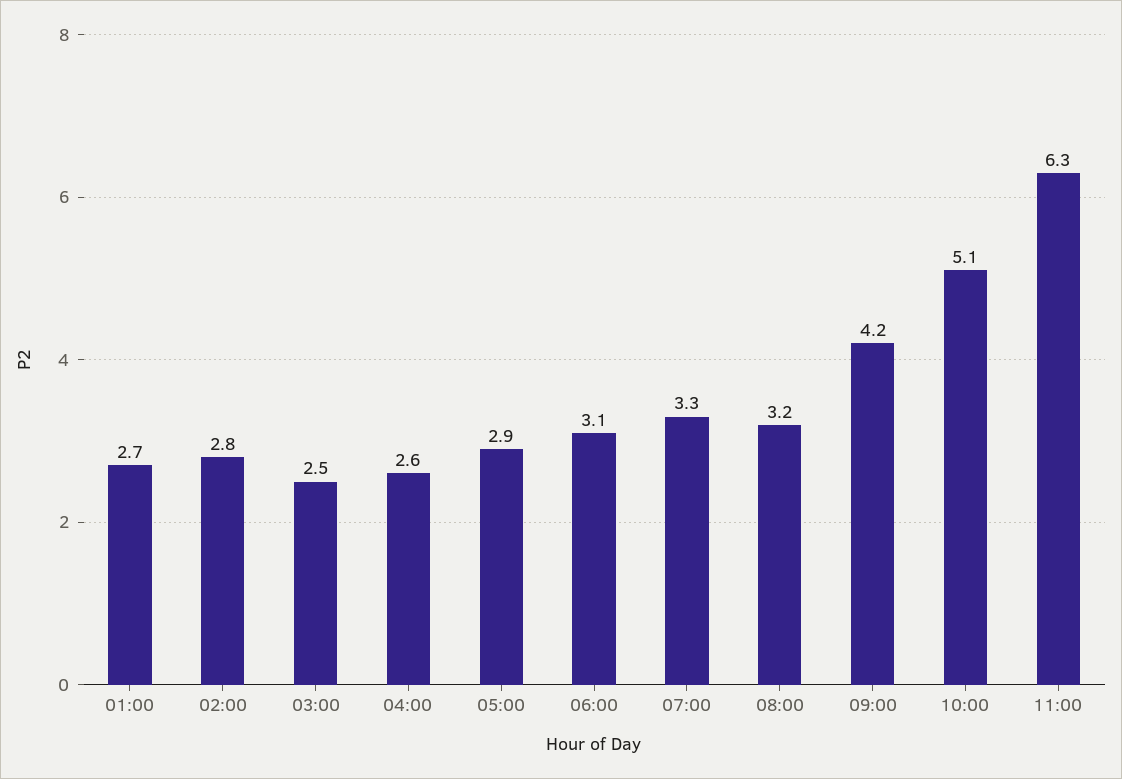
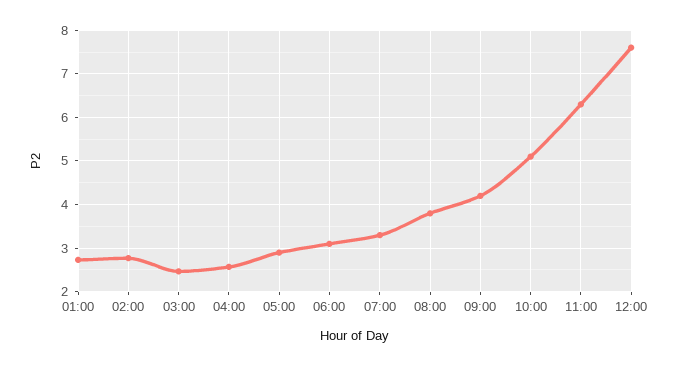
08:00: 3.2 -> 3.8
12:00: none -> 7.6

